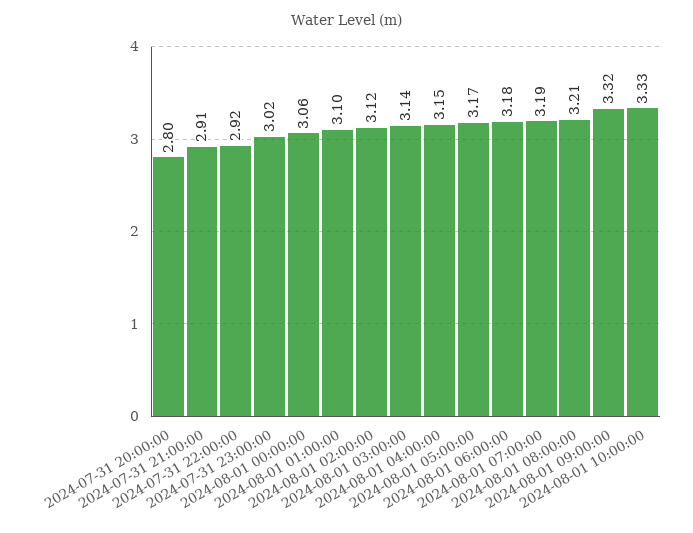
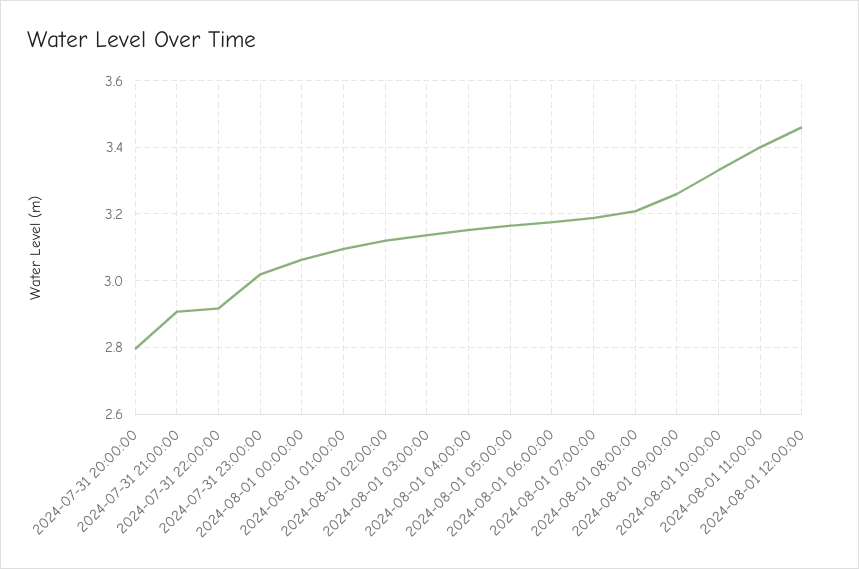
2024-08-01 09:00:00: 3.32 -> 3.26
2024-08-01 11:00:00: none -> 3.4
2024-08-01 12:00:00: none -> 3.46

